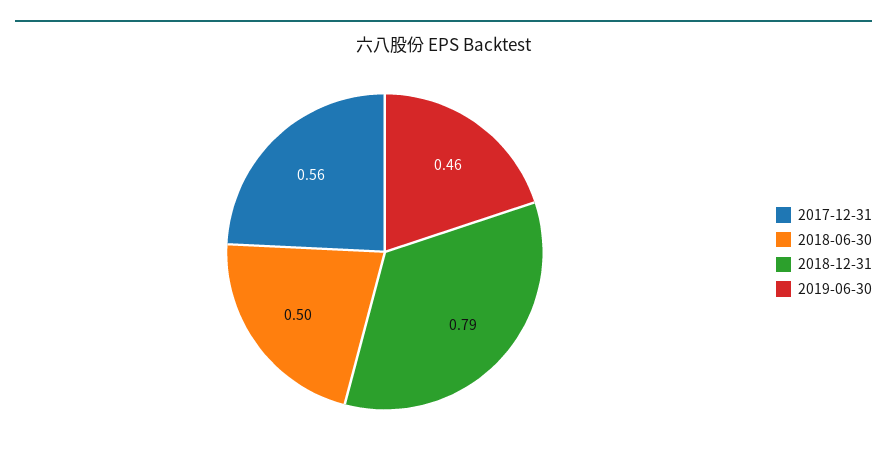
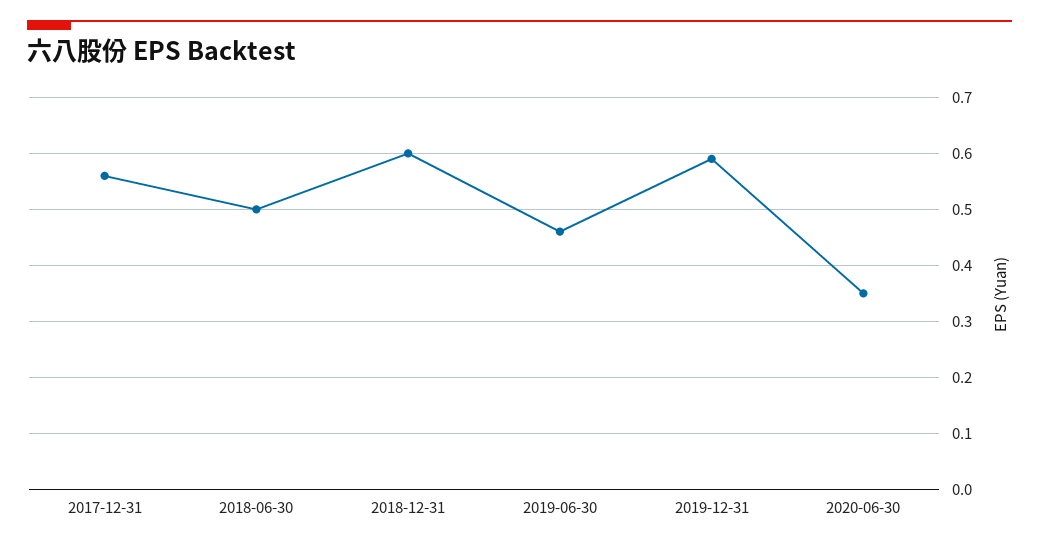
2018-12-31: 0.79 -> 0.6
2019-12-31: none -> 0.6
2020-06-30: none -> 0.35

